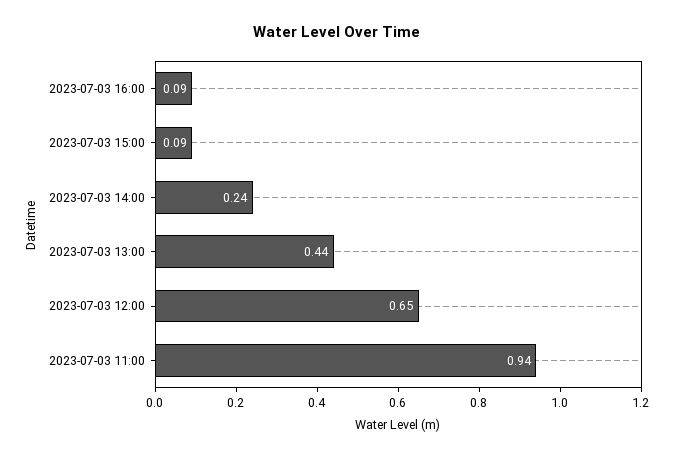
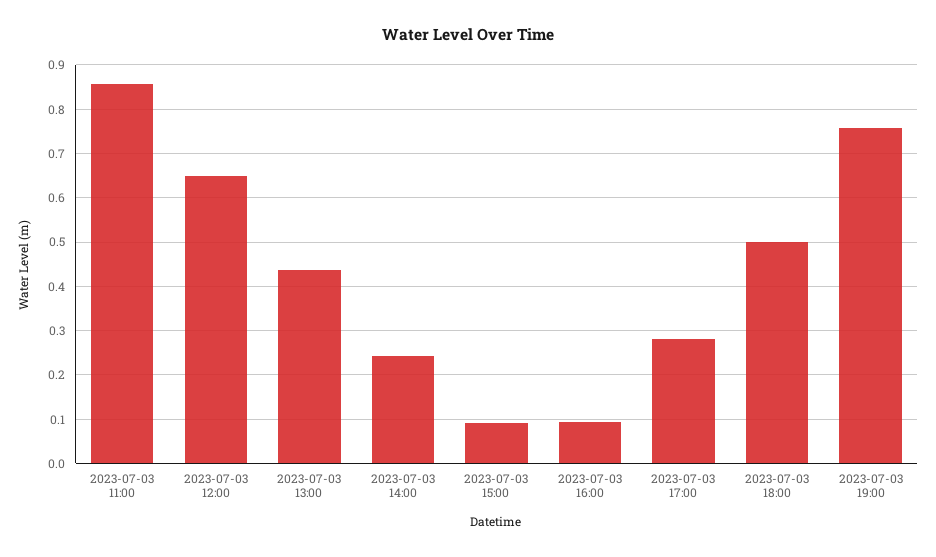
2023-07-03 11:00: 0.94 -> 0.86
2023-07-03 17:00: none -> 0.28
2023-07-03 18:00: none -> 0.5
2023-07-03 19:00: none -> 0.76

